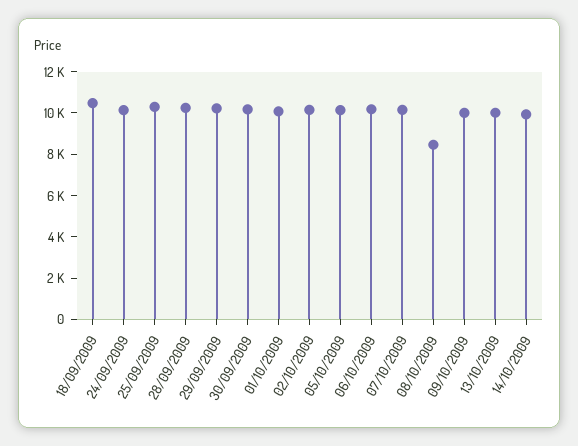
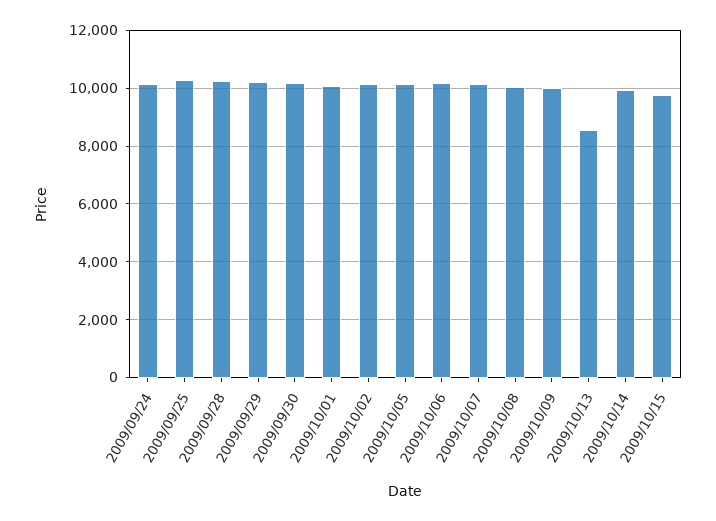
18/09/2009: 10500 -> none
08/10/2009: 8500 -> 10000
13/10/2009: 10000 -> 8500
2009/10/15: none -> 9750

